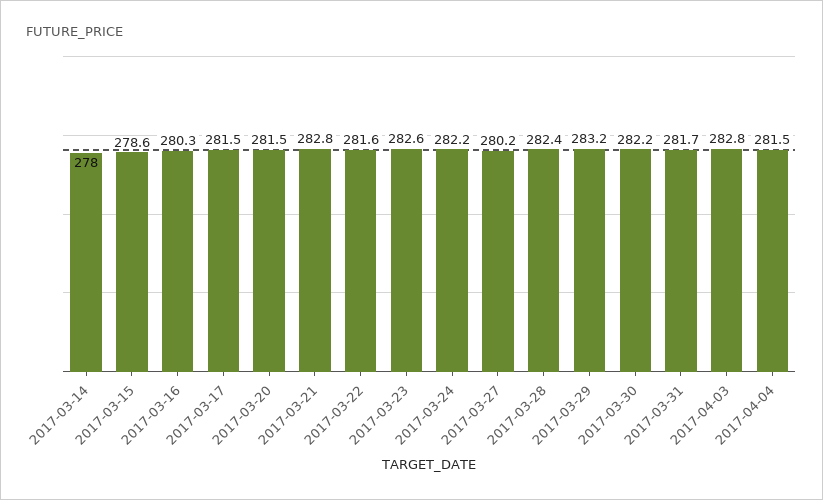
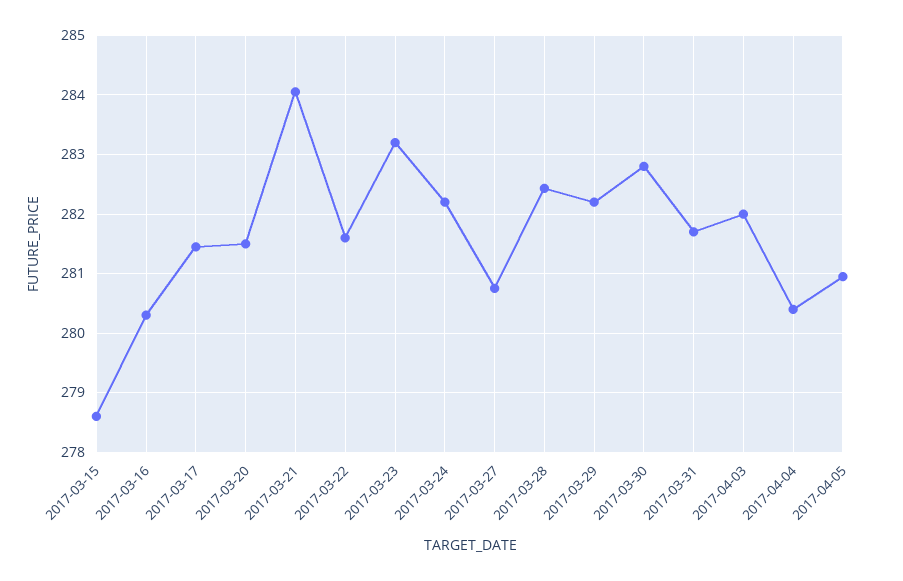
2017-03-14: 278 -> none
2017-03-21: 282.8 -> 284
2017-03-23: 282.6 -> 283.2
2017-03-27: 280.2 -> 280.8
2017-03-29: 283.2 -> 282.2
2017-03-30: 282.2 -> 282.8
2017-04-03: 282.8 -> 282
2017-04-04: 281.5 -> 280.4
2017-04-05: none -> 281

